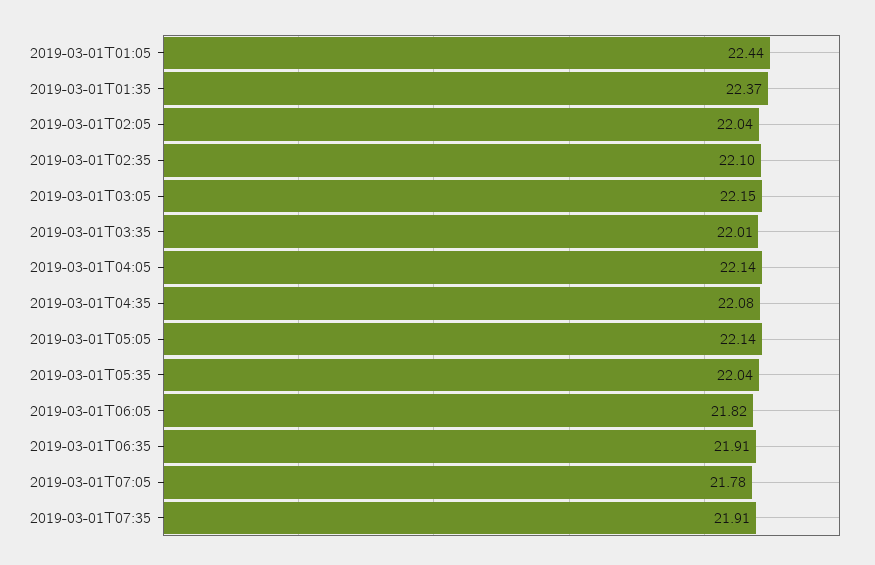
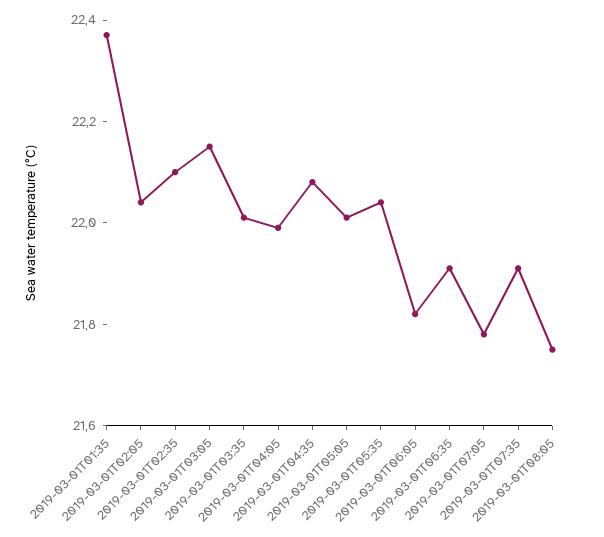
2019-03-01T01:05: 22.44 -> none
2019-03-01T04:05: 22.14 -> 22
2019-03-01T05:05: 22.14 -> 22
2019-03-01T08:05: none -> 21.75

